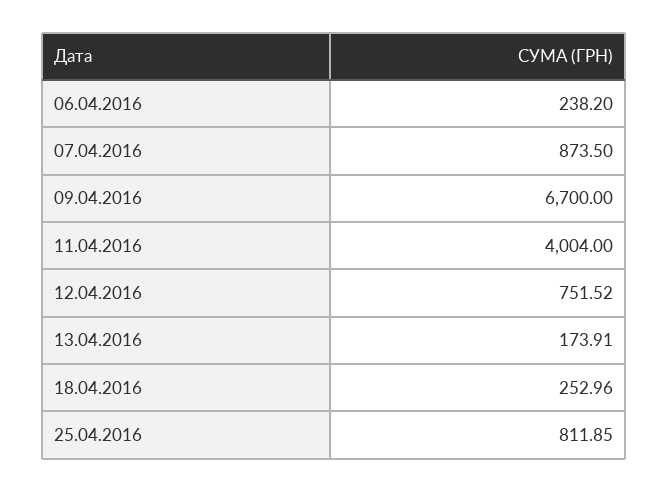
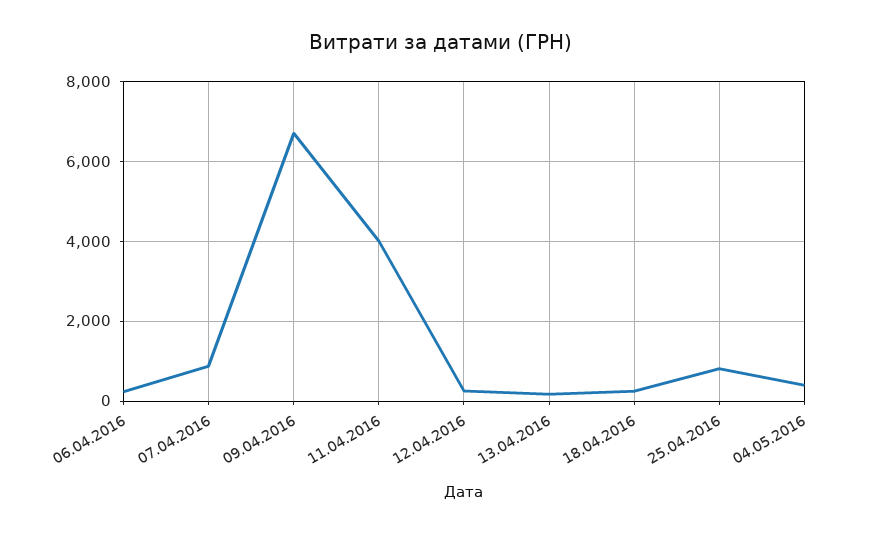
12.04.2016: 751.52 -> 200
04.05.2016: none -> 400

